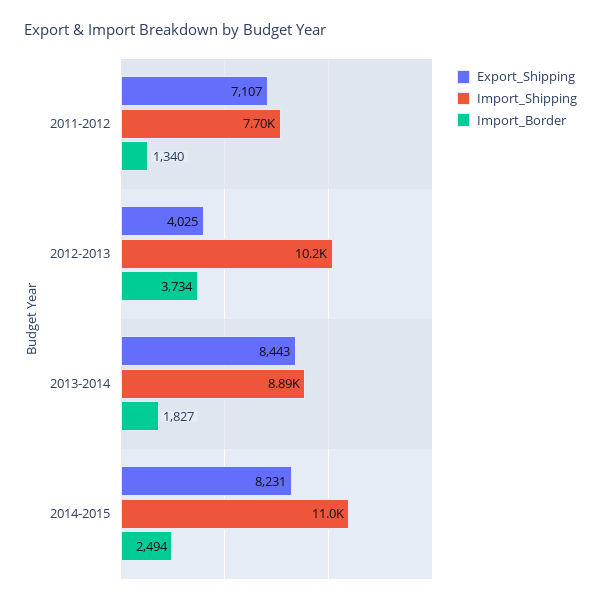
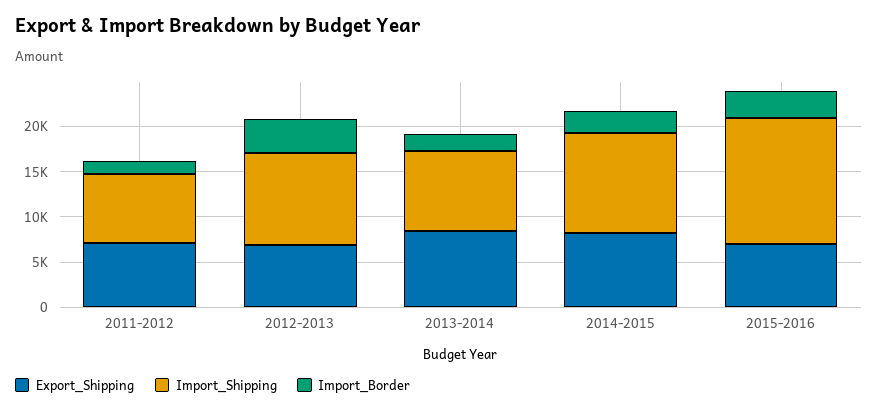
Export_Shipping, 2012-2013: 4025 -> 7000
Export_Shipping, 2015-2016: none -> 7000
Import_Shipping, 2015-2016: none -> 14000
Import_Border, 2015-2016: none -> 3000

